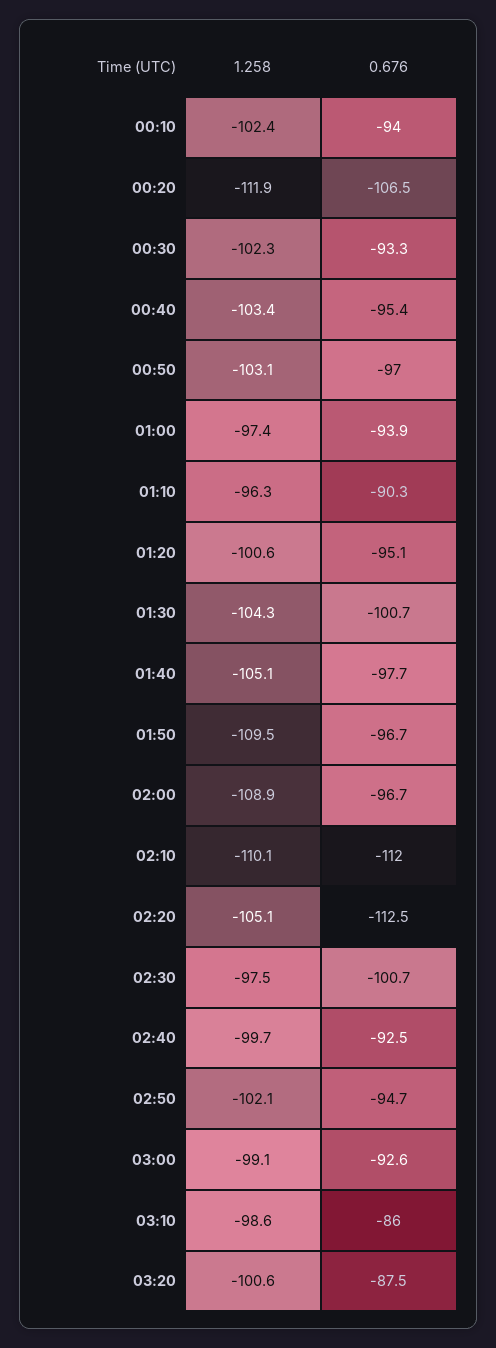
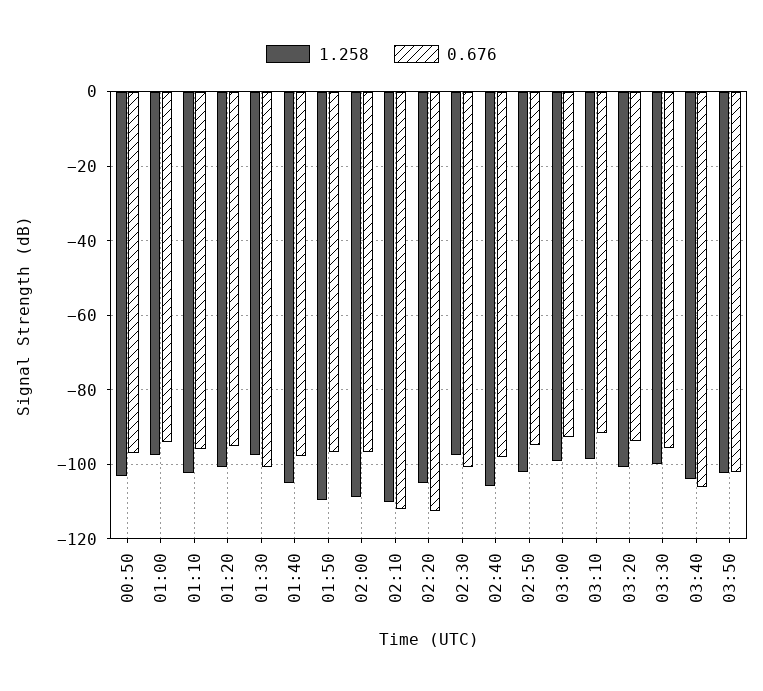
1.258, 00:10: -102.4 -> none
0.676, 00:10: -94 -> none
1.258, 00:20: -111.9 -> none
0.676, 00:20: -106.5 -> none
1.258, 00:30: -102.3 -> none
0.676, 00:30: -93.3 -> none
1.258, 00:40: -103.4 -> none
0.676, 00:40: -95.4 -> none
1.258, 01:10: -96.3 -> -102
0.676, 01:10: -90.3 -> -96
1.258, 01:30: -104.3 -> -98
1.258, 02:40: -99.7 -> -106
0.676, 02:40: -92.5 -> -98
0.676, 03:10: -86 -> -92
0.676, 03:20: -87.5 -> -94
1.258, 03:30: none -> -100
0.676, 03:30: none -> -96
1.258, 03:40: none -> -104
0.676, 03:40: none -> -106
1.258, 03:50: none -> -102
0.676, 03:50: none -> -102

